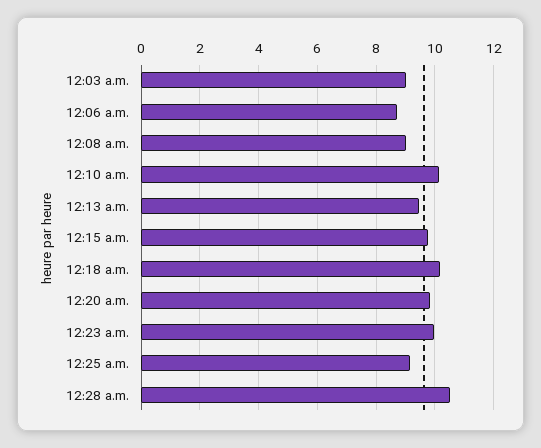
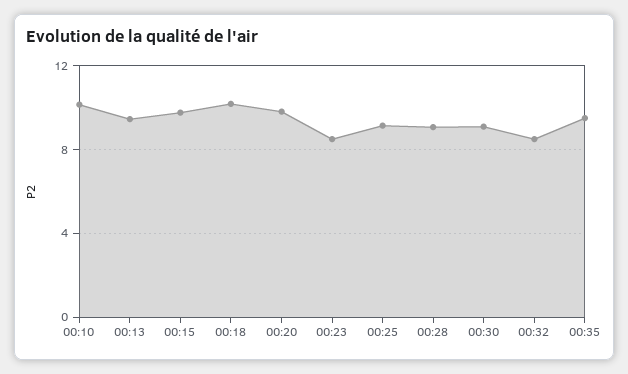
12:03 a.m.: 9 -> none
12:06 a.m.: 8.75 -> none
12:08 a.m.: 9 -> none
12:23 a.m.: 10 -> 8.5
12:28 a.m.: 10.5 -> 9
00:30: none -> 9
00:32: none -> 8.5
00:35: none -> 9.5

